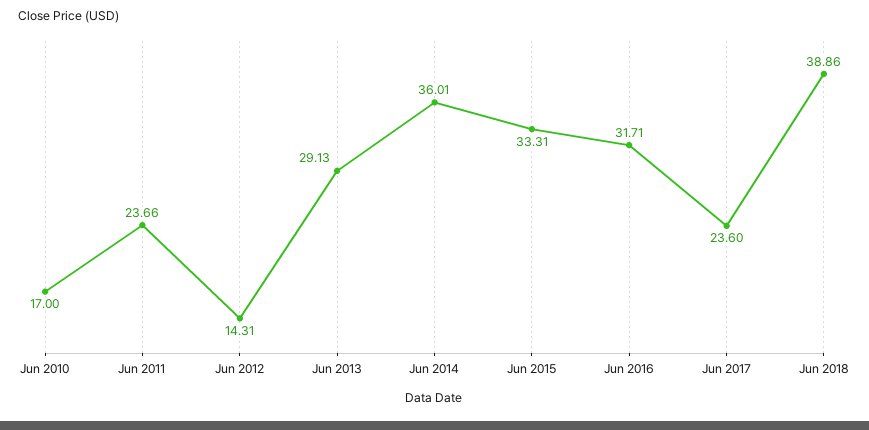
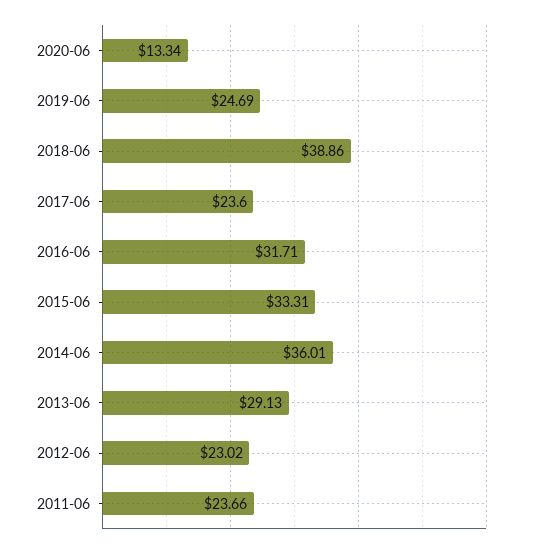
Jun 2010: 17 -> none
Jun 2012: 14.31 -> 23.02
2020-06: none -> 13.34
2019-06: none -> 24.69

